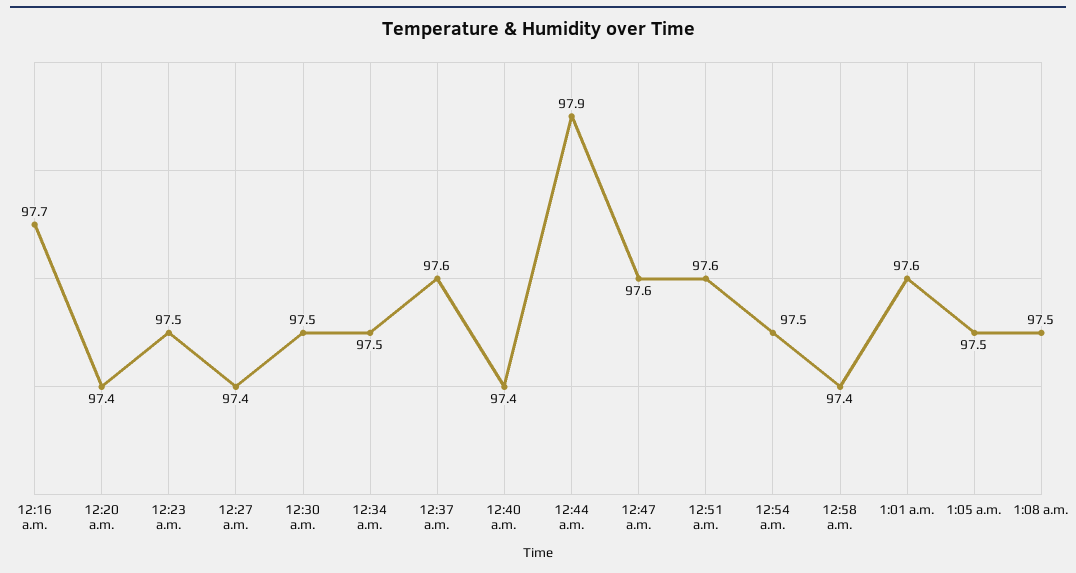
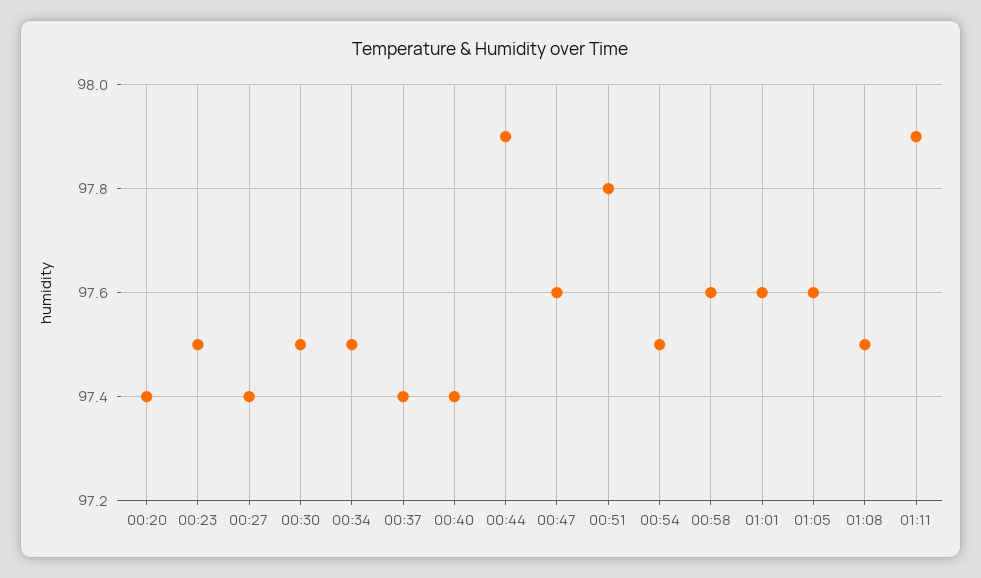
12:16 a.m.: 97.7 -> none
12:37 a.m.: 97.6 -> 97.4
12:51 a.m.: 97.6 -> 97.8
12:58 a.m.: 97.4 -> 97.6
1:05 a.m.: 97.5 -> 97.6
01:11: none -> 97.9

